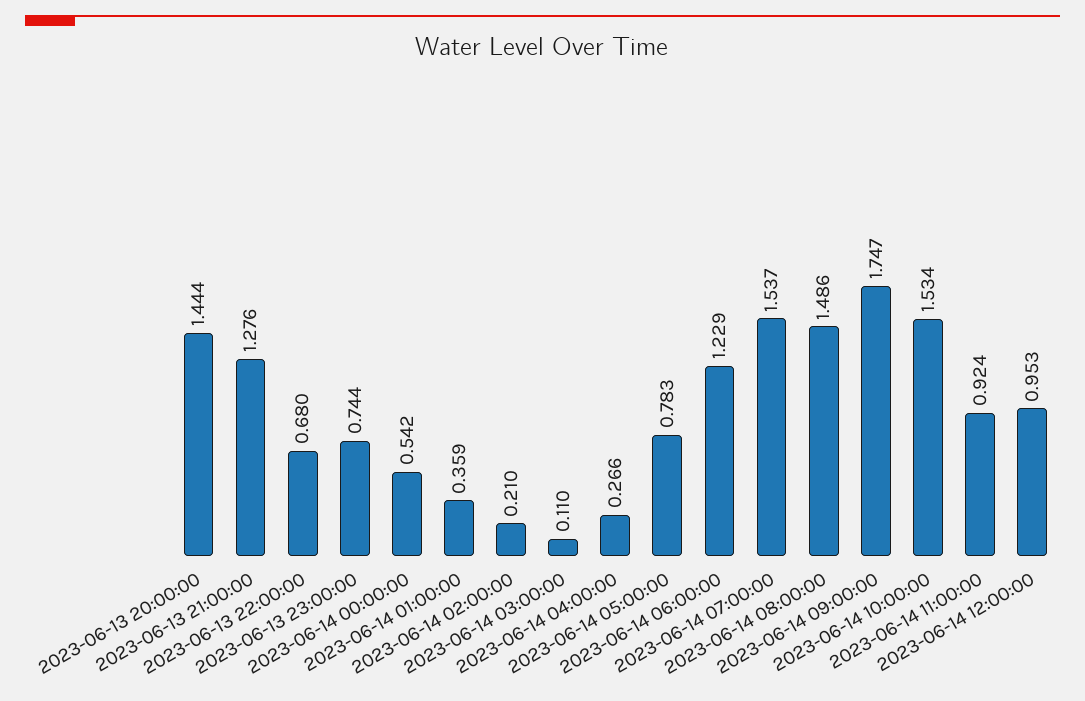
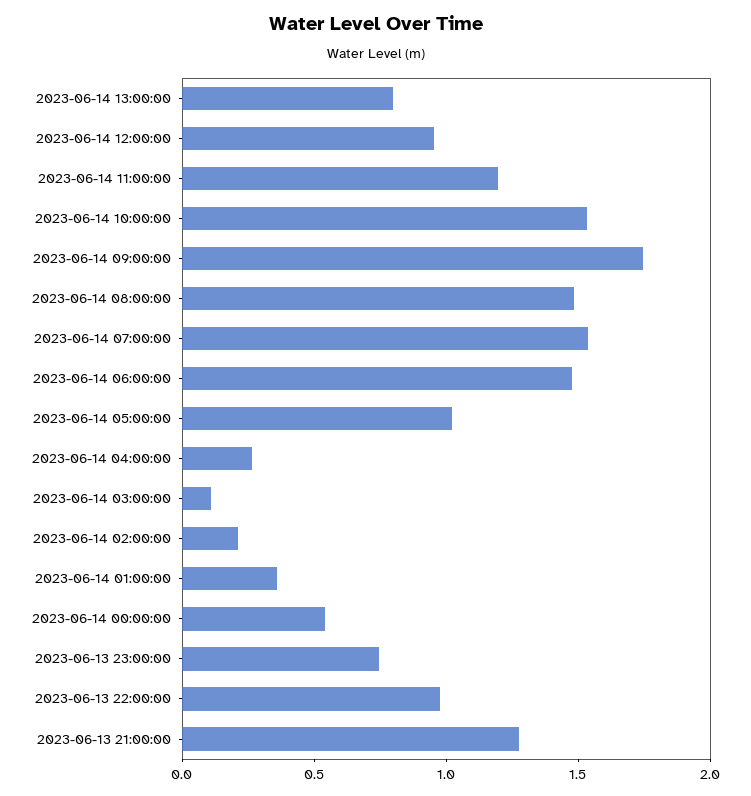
2023-06-13 20:00:00: 1.444 -> none
2023-06-13 22:00:00: 0.68 -> 1
2023-06-14 05:00:00: 0.783 -> 1
2023-06-14 06:00:00: 1.229 -> 1.5
2023-06-14 11:00:00: 0.924 -> 1.2
2023-06-14 13:00:00: none -> 0.8

